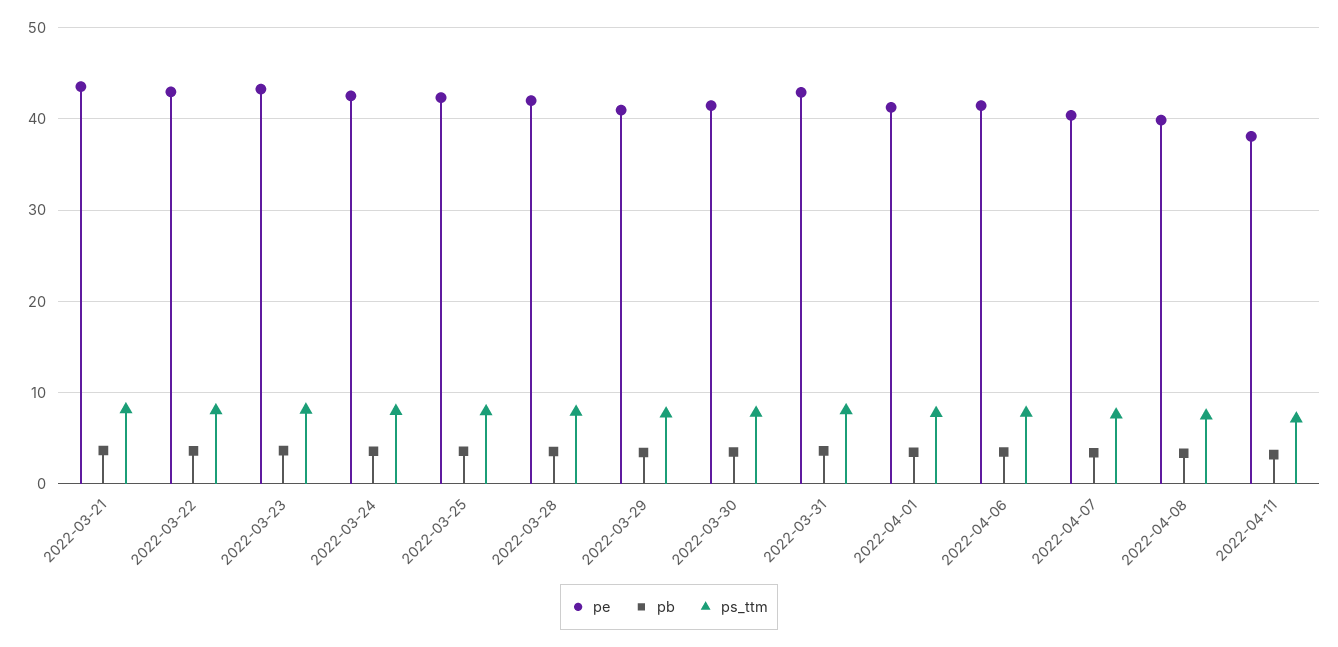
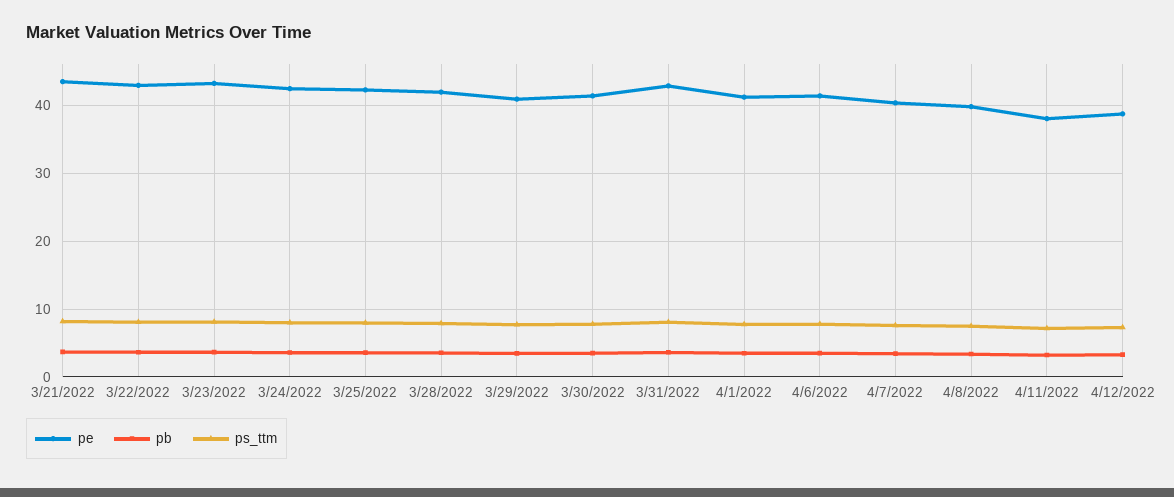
pe, 4/12/2022: none -> 39
pb, 4/12/2022: none -> 3
ps_ttm, 4/12/2022: none -> 7

